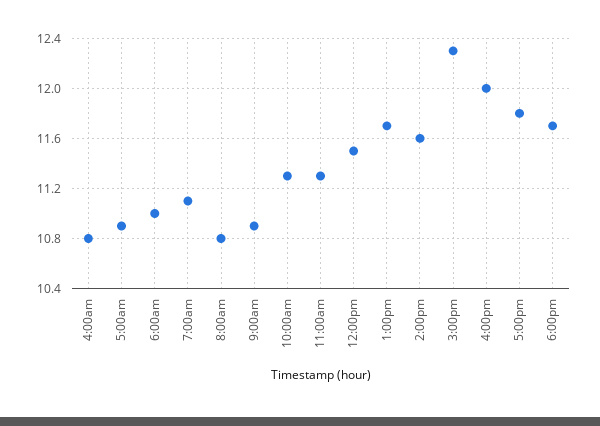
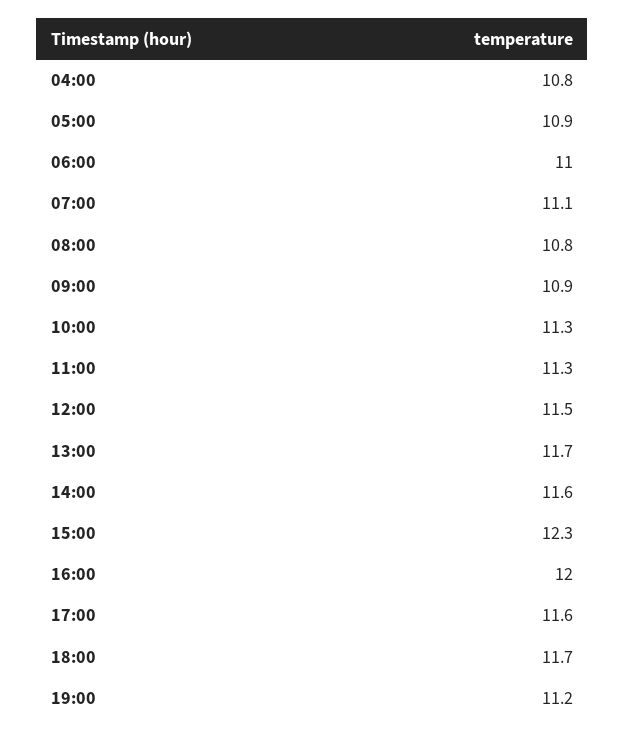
5:00pm: 11.8 -> 11.6
19:00: none -> 11.2

